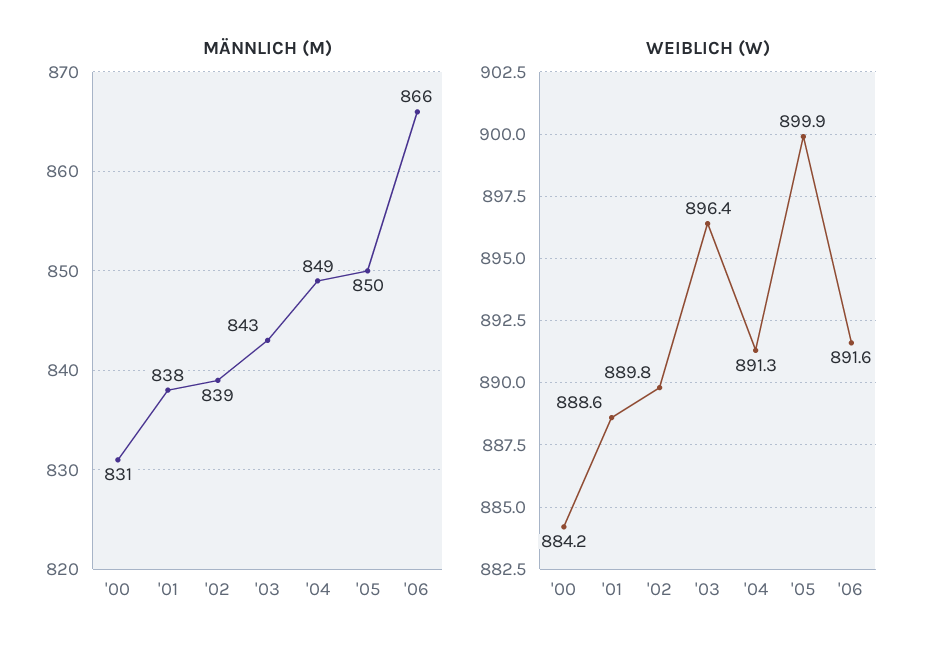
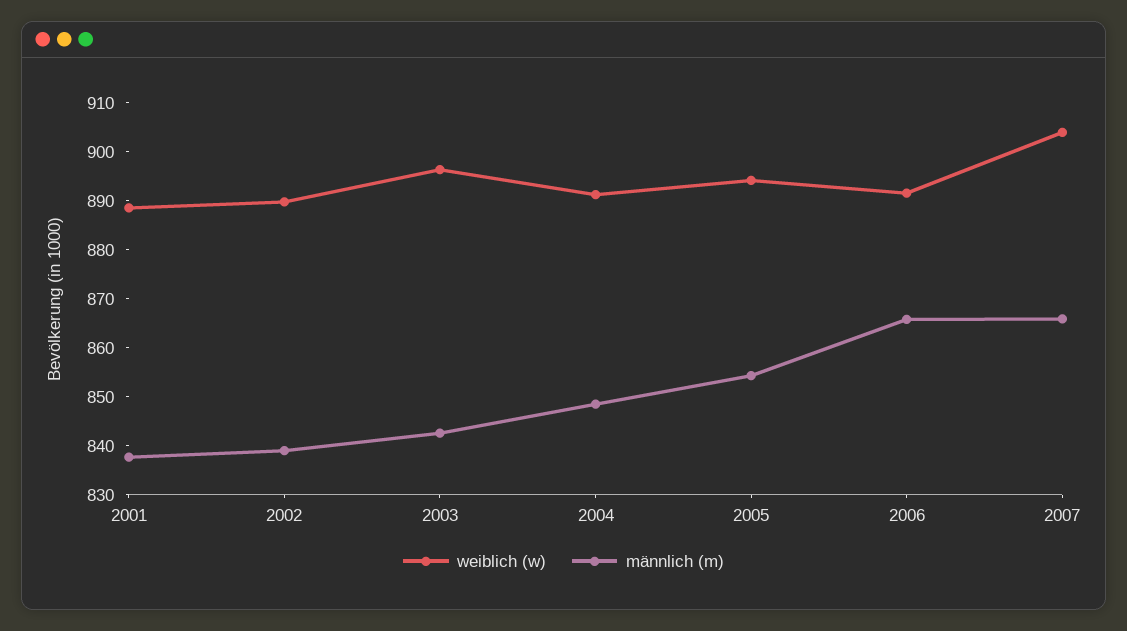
MÄNNLICH (M), '00: 831 -> none
MÄNNLICH (M), '05: 850 -> 854
WEIBLICH (W), '00: 884.2 -> none
WEIBLICH (W), '05: 899.9 -> 894
WEIBLICH (W), 2007: none -> 904
MÄNNLICH (M), 2007: none -> 866

